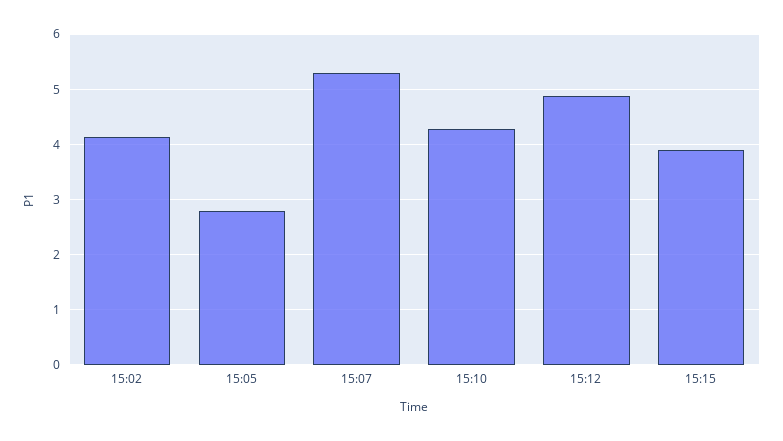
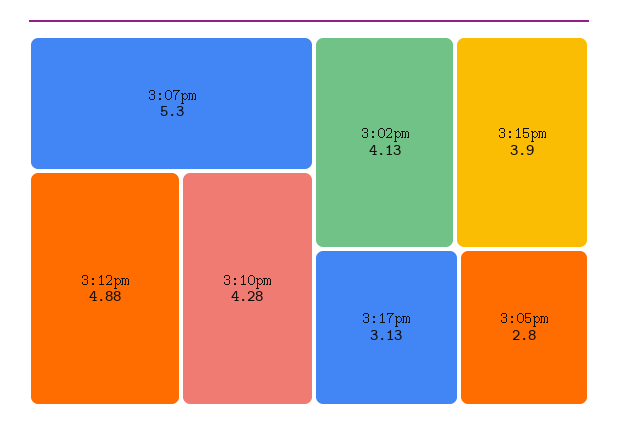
3:17pm: none -> 3.13

